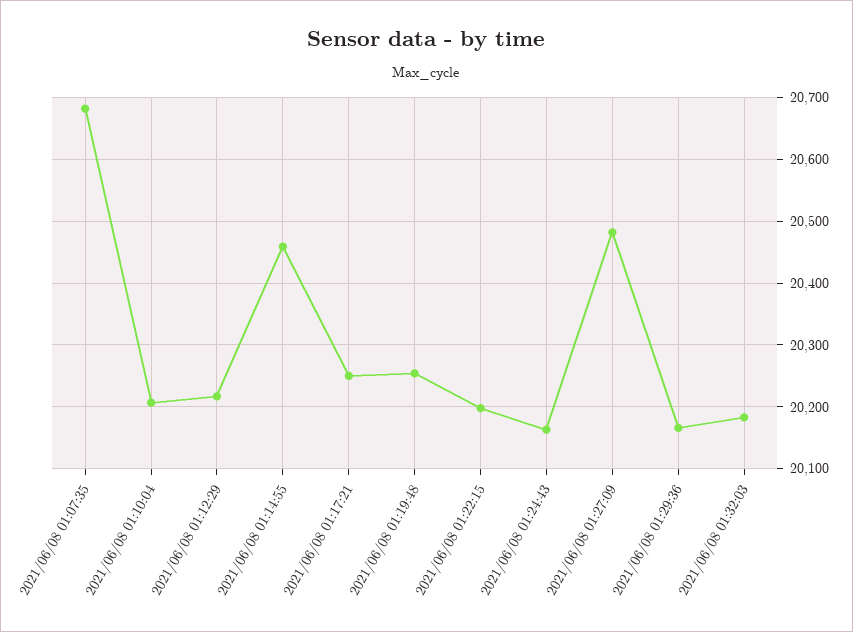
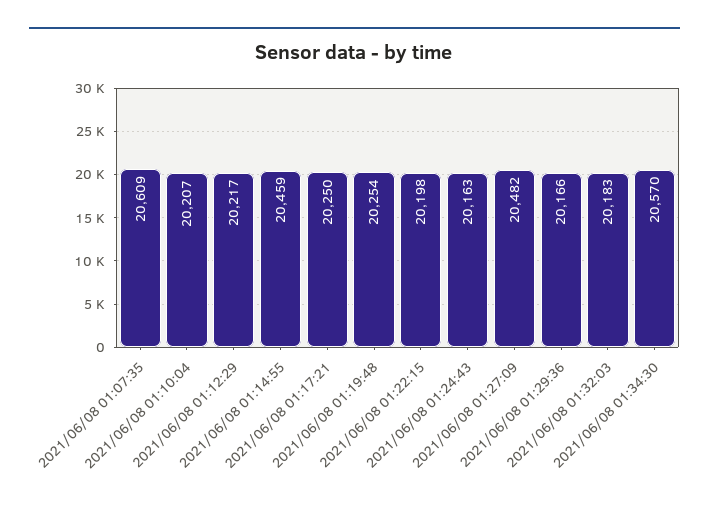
2021/06/08 01:07:35: 20680 -> 20609
2021/06/08 01:34:30: none -> 20570

